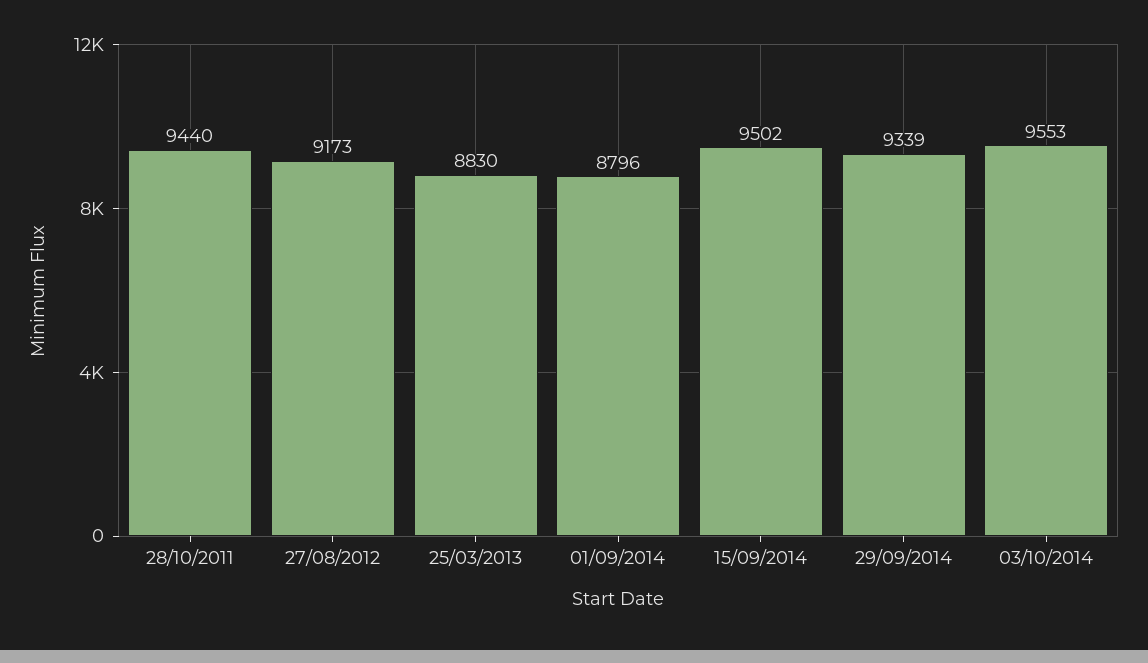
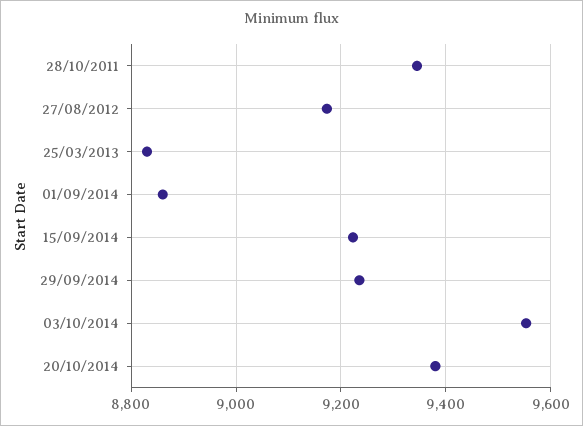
28/10/2011: 9440 -> 9340
01/09/2014: 8796 -> 8860
15/09/2014: 9502 -> 9220
29/09/2014: 9339 -> 9240
20/10/2014: none -> 9380

